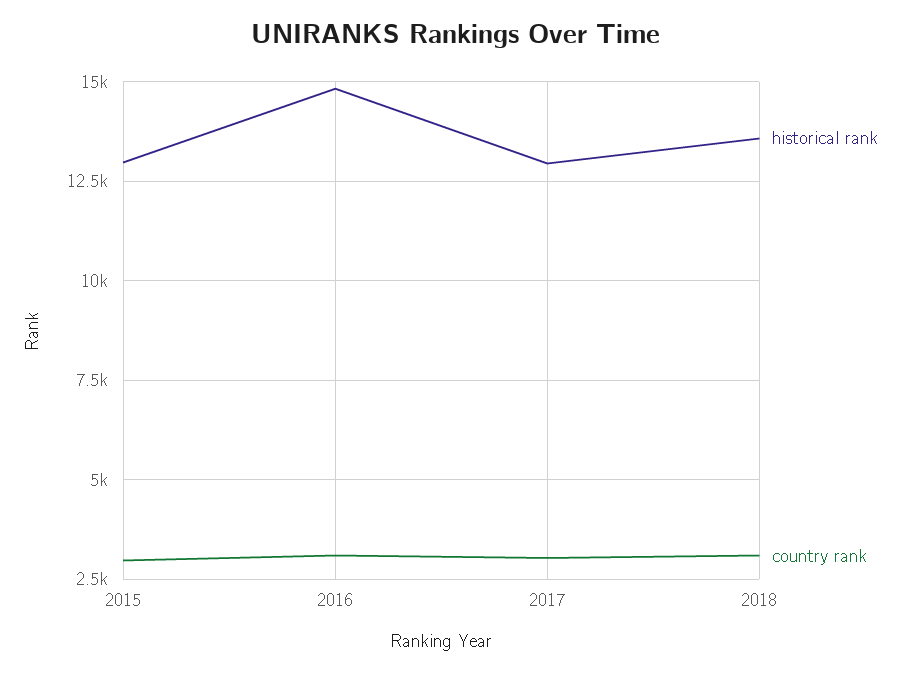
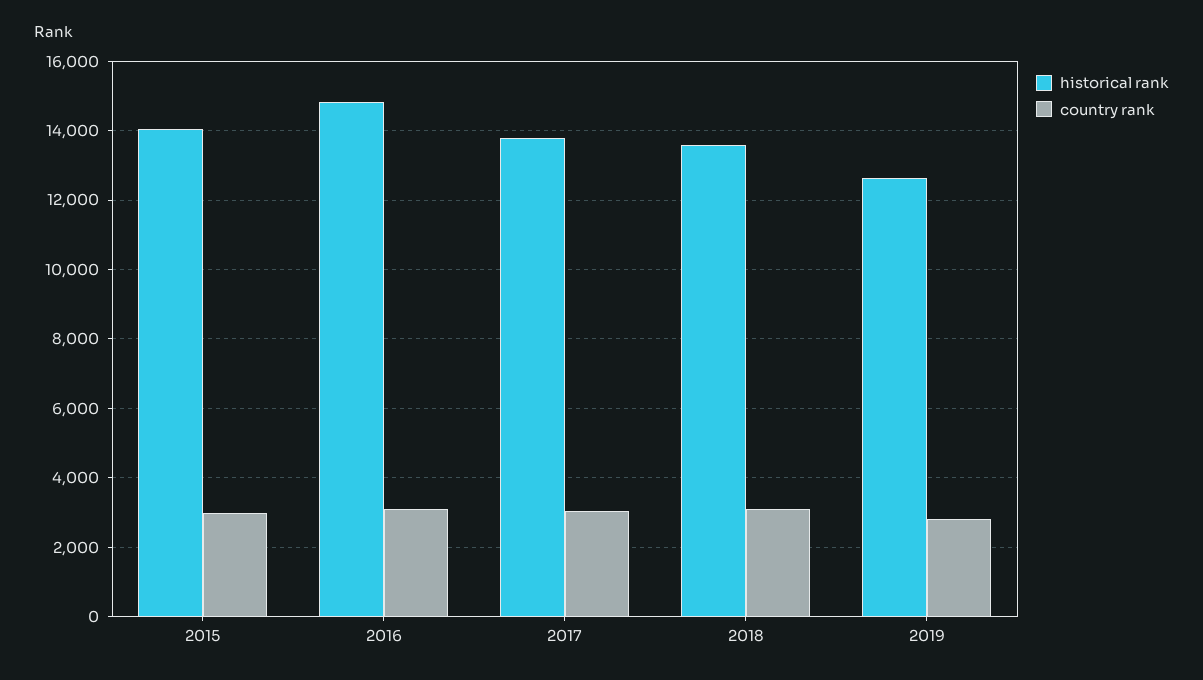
historical rank, 2015: 13000 -> 14000
historical rank, 2017: 13000 -> 13800
historical rank, 2019: none -> 12600
country rank, 2019: none -> 2800

